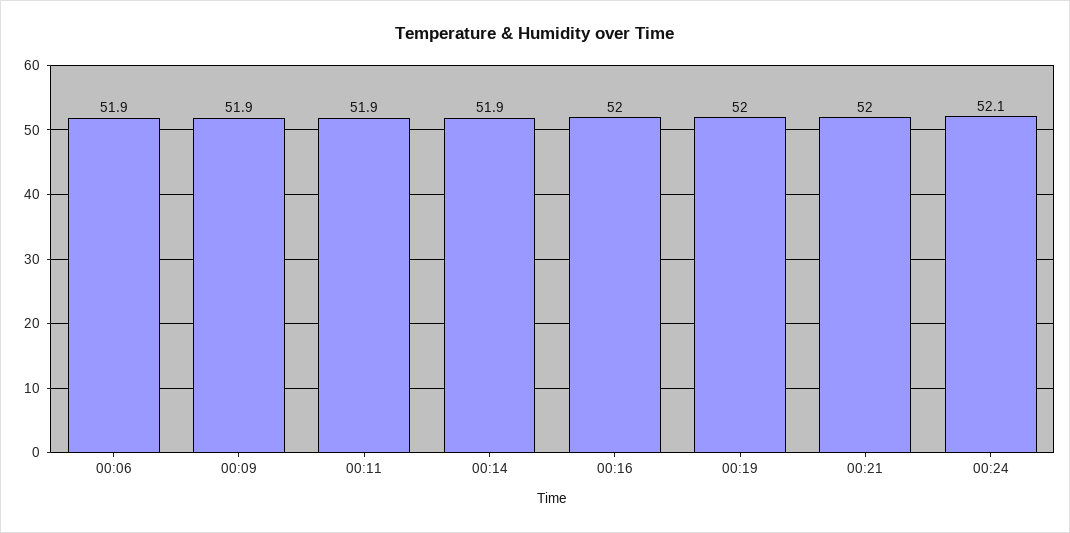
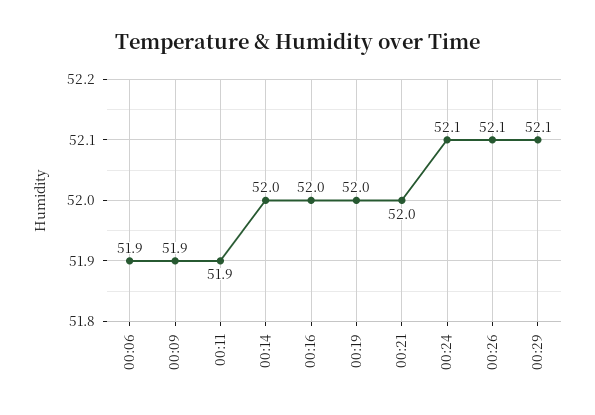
00:14: 51.9 -> 52
00:26: none -> 52.1
00:29: none -> 52.1

